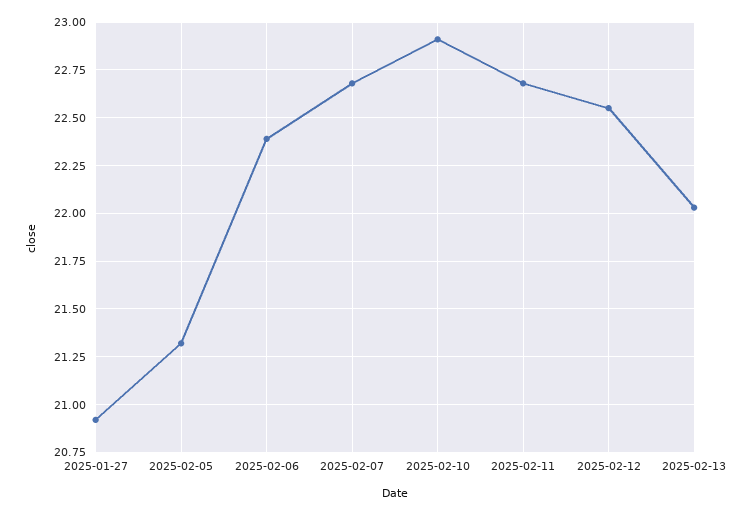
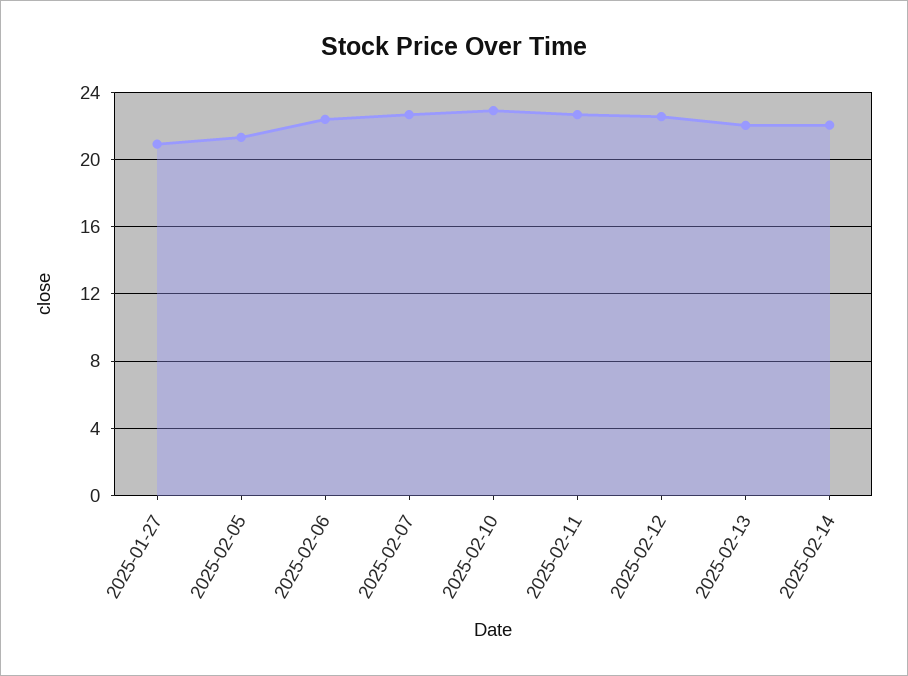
2025-02-14: none -> 22

